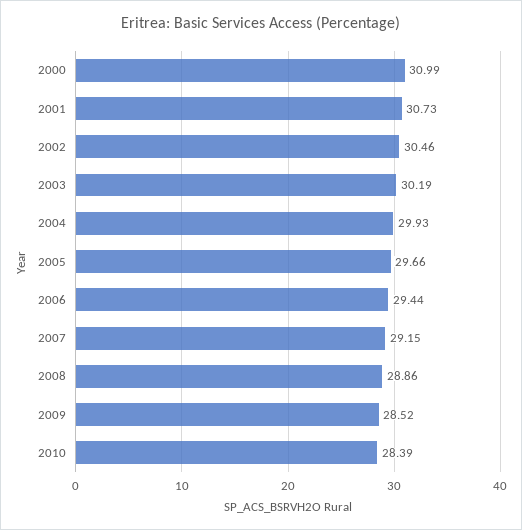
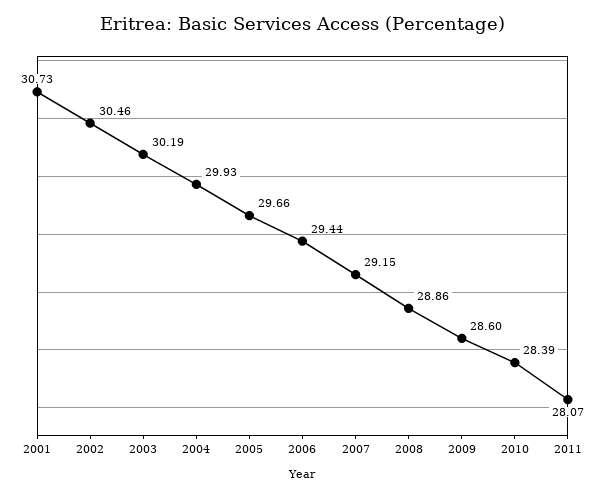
2000: 30.99 -> none
2009: 28.52 -> 28.6
2011: none -> 28.07

